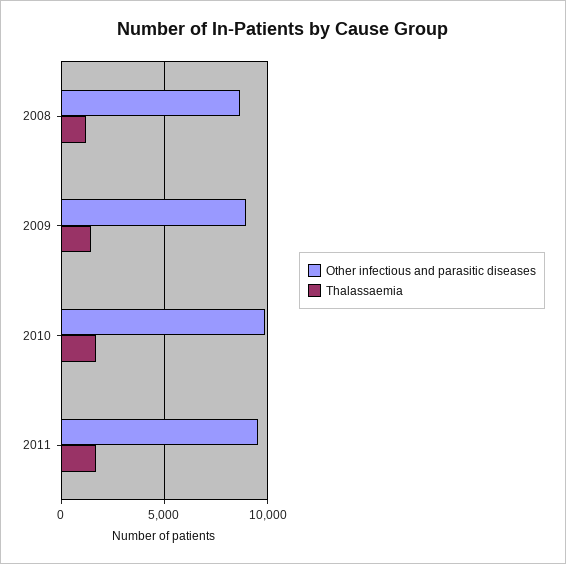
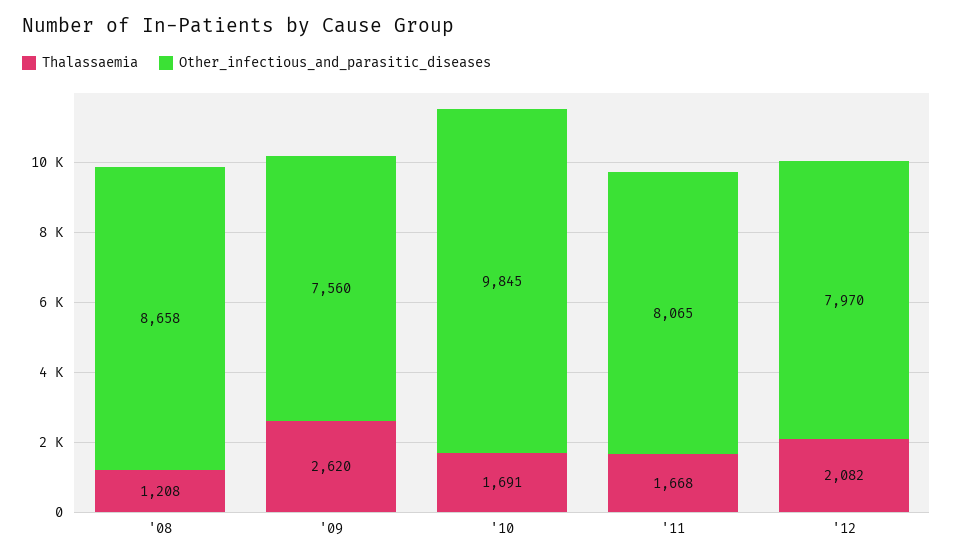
Other infectious and parasitic diseases, 2009: 9000 -> 7560
Thalassaemia, 2009: 1500 -> 2620
Other infectious and parasitic diseases, 2011: 9500 -> 8065
Thalassaemia, '12: none -> 2082
Other infectious and parasitic diseases, '12: none -> 7970

